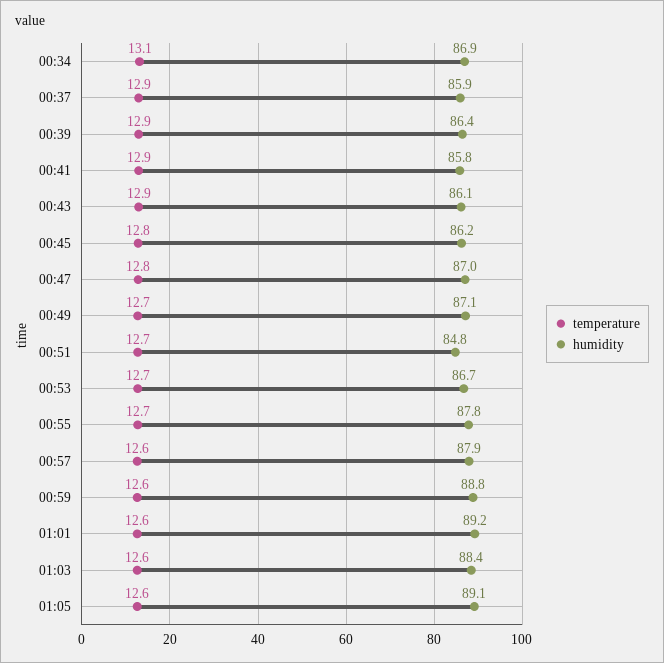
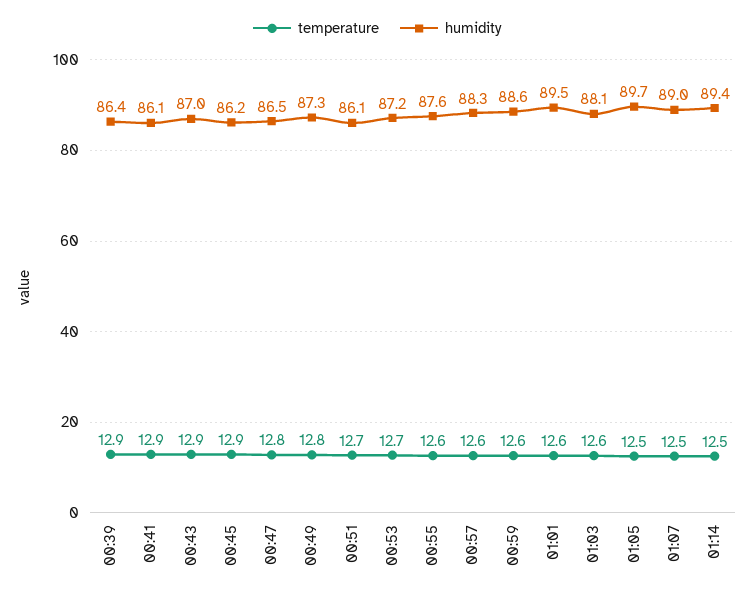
temperature, 00:34: 13.1 -> none
humidity, 00:34: 86.9 -> none
temperature, 00:37: 12.9 -> none
humidity, 00:37: 85.9 -> none
humidity, 00:41: 85.8 -> 86.1
humidity, 00:43: 86.1 -> 87
temperature, 00:45: 12.8 -> 12.9
humidity, 00:47: 87 -> 86.5
temperature, 00:49: 12.7 -> 12.8
humidity, 00:49: 87.1 -> 87.3
humidity, 00:51: 84.8 -> 86.1
humidity, 00:53: 86.7 -> 87.2
temperature, 00:55: 12.7 -> 12.6
humidity, 00:55: 87.8 -> 87.6
humidity, 00:57: 87.9 -> 88.3
humidity, 00:59: 88.8 -> 88.6
humidity, 01:01: 89.2 -> 89.5
humidity, 01:03: 88.4 -> 88.1
temperature, 01:05: 12.6 -> 12.5
humidity, 01:05: 89.1 -> 89.7
temperature, 01:07: none -> 12.5
humidity, 01:07: none -> 89
temperature, 01:14: none -> 12.5
humidity, 01:14: none -> 89.4

